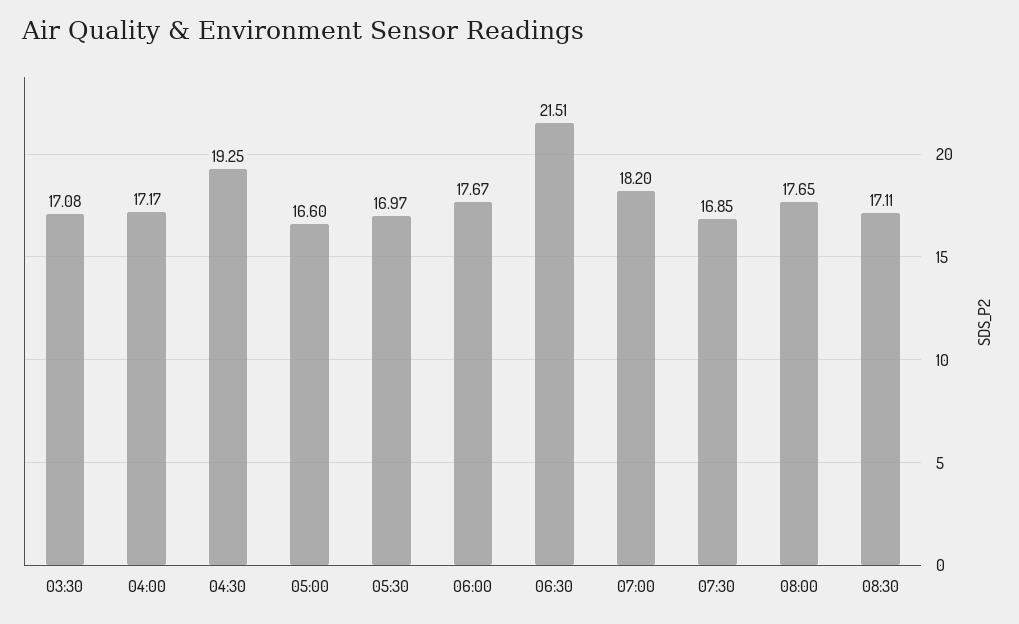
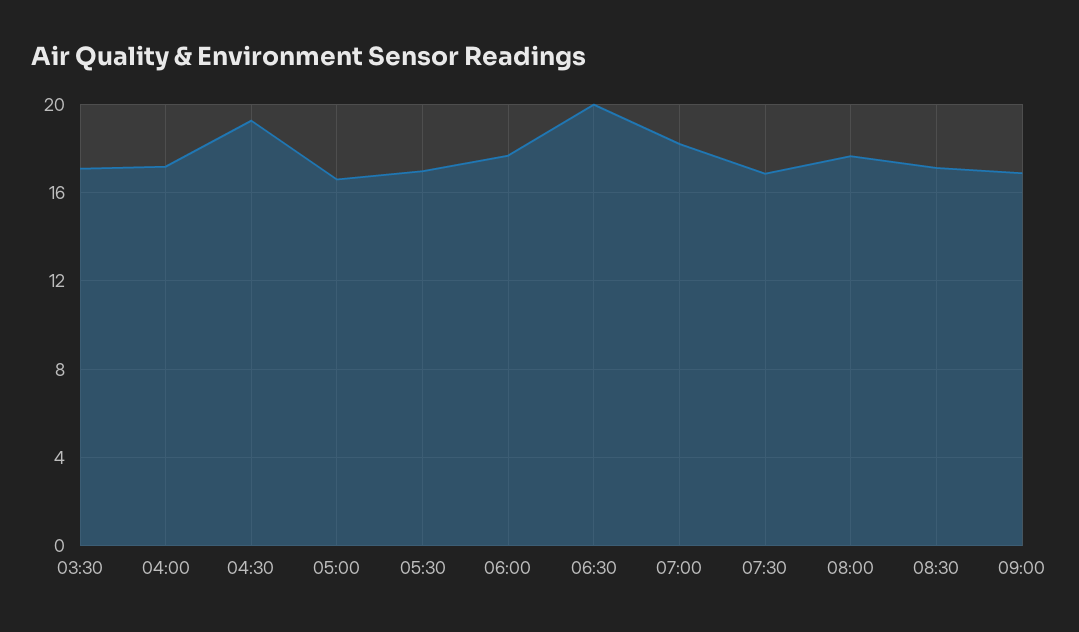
06:30: 21.51 -> 20
09:00: none -> 17

